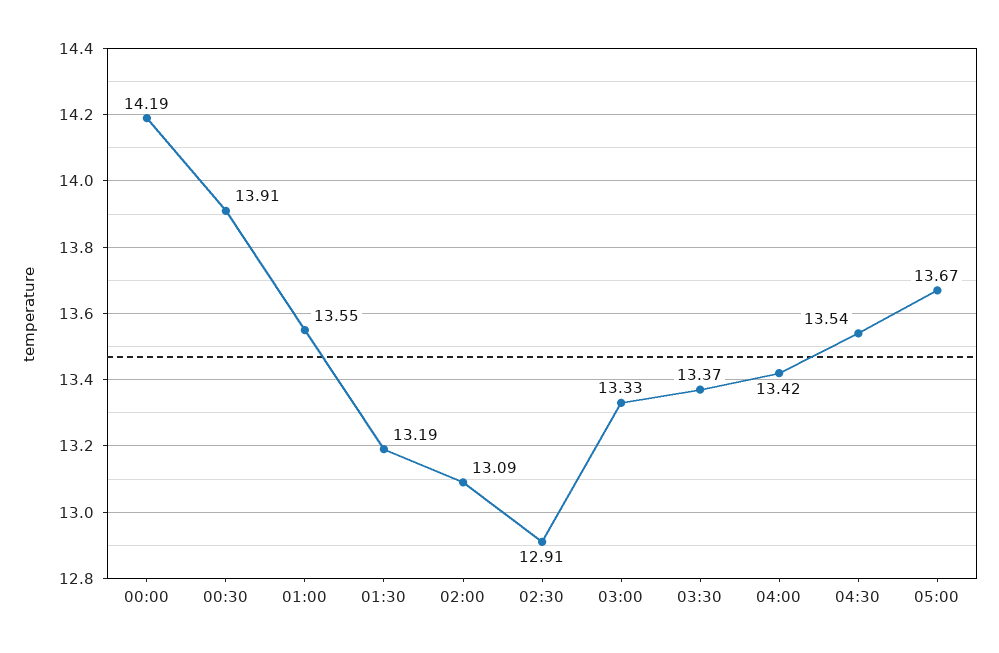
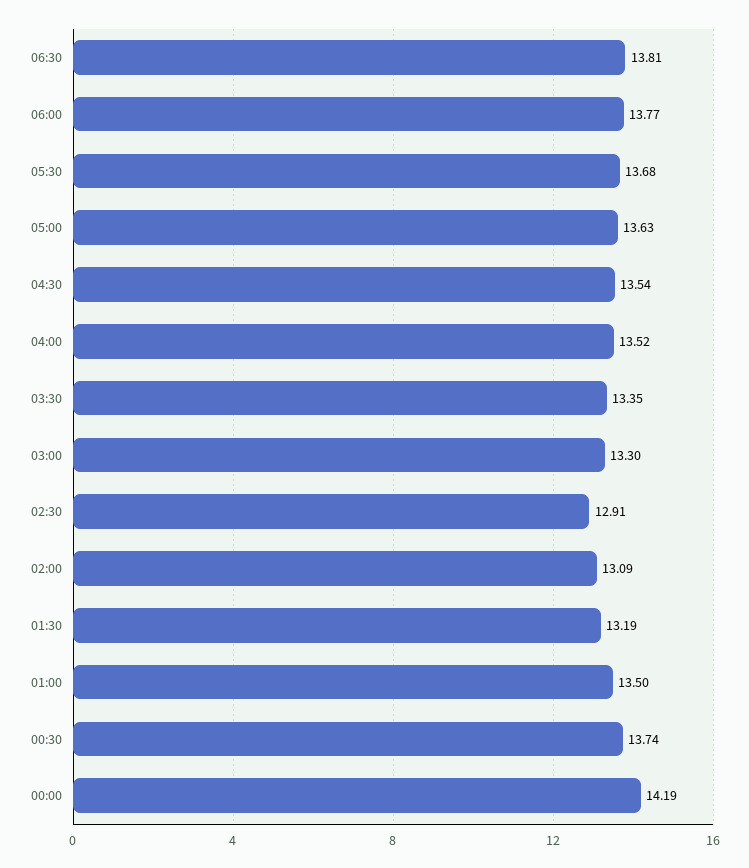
00:30: 13.91 -> 13.74
01:00: 13.55 -> 13.5
03:00: 13.33 -> 13.3
03:30: 13.37 -> 13.35
04:00: 13.42 -> 13.52
05:00: 13.67 -> 13.63
06:30: none -> 13.81
06:00: none -> 13.77
05:30: none -> 13.68

